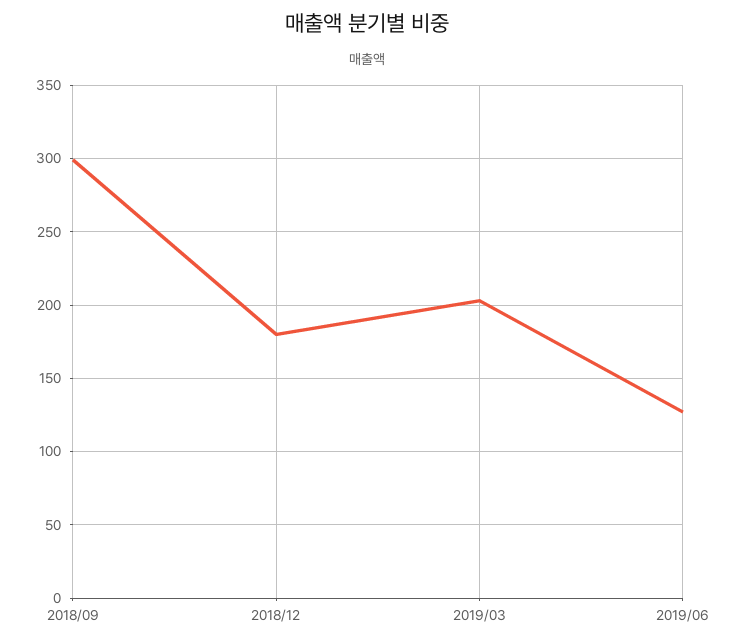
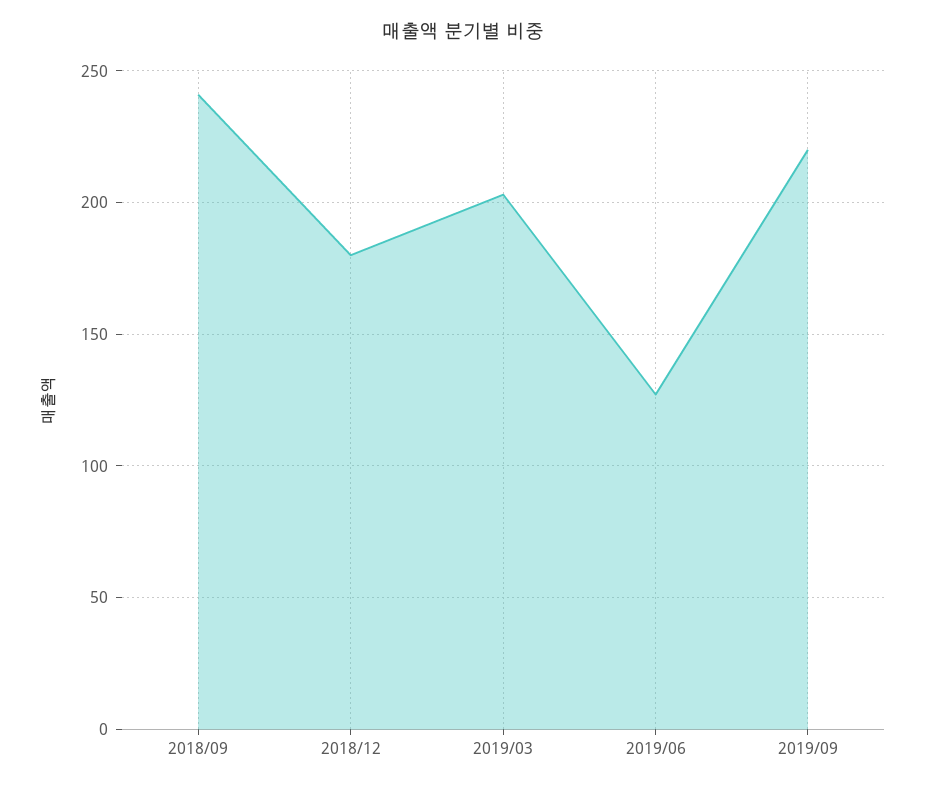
2018/09: 300 -> 240
2019/09: none -> 220

